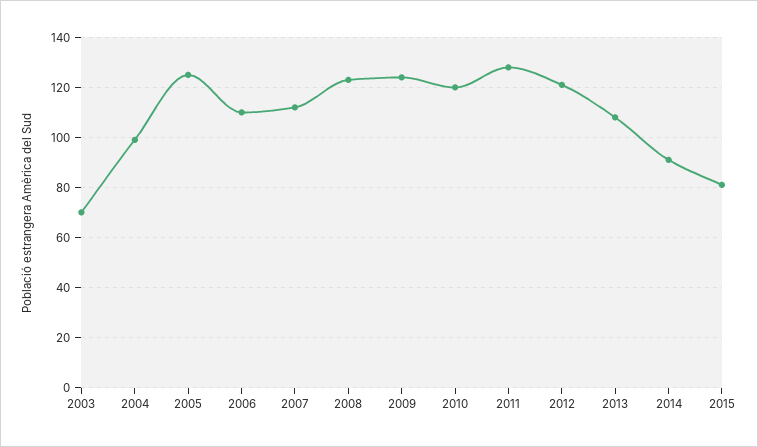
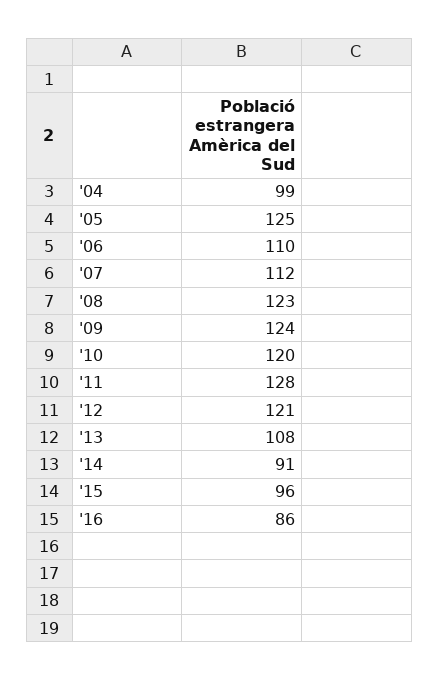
2003: 70 -> none
2015: 80 -> 96
'16: none -> 86

